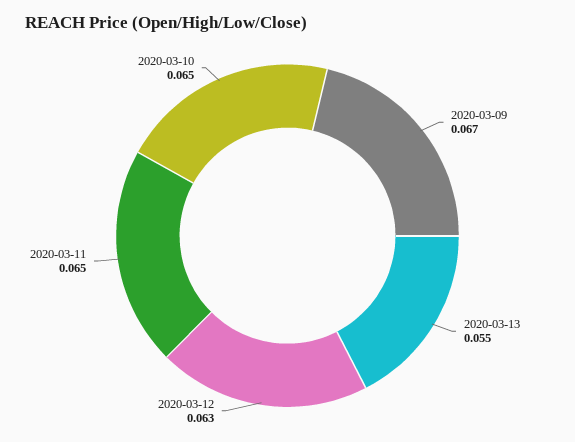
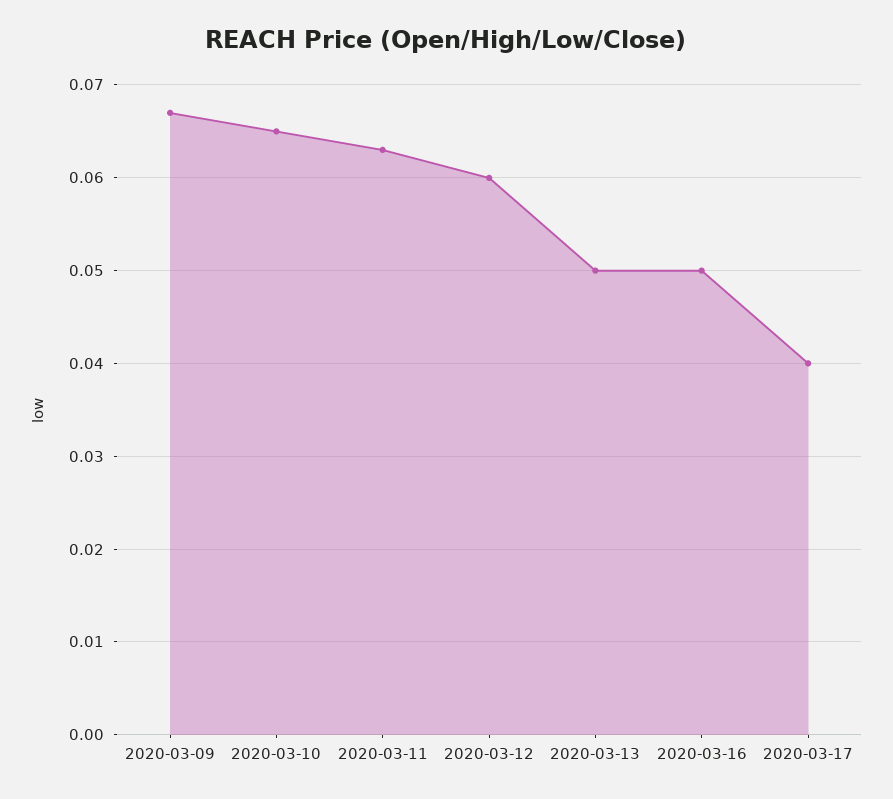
2020-03-13: 0.055 -> 0.05
2020-03-12: 0.063 -> 0.06
2020-03-11: 0.065 -> 0.063
2020-03-16: none -> 0.05
2020-03-17: none -> 0.04

